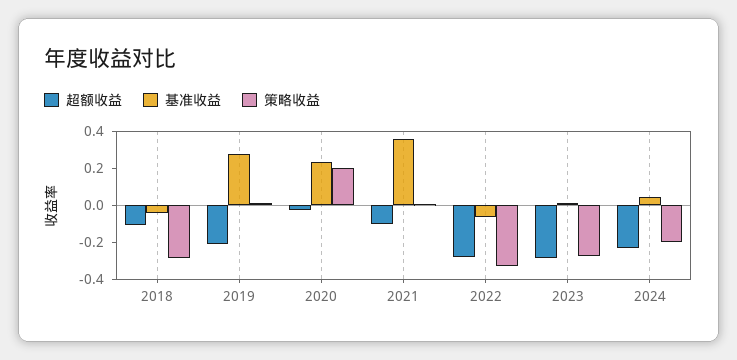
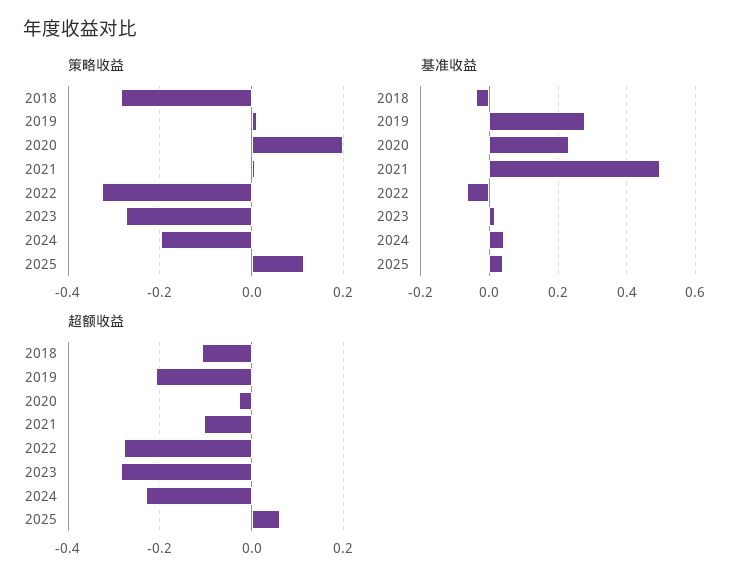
基准收益, 2021: 0.35 -> 0.5
策略收益, 2025: none -> 0.12
基准收益, 2025: none -> 0.04
超额收益, 2025: none -> 0.06

